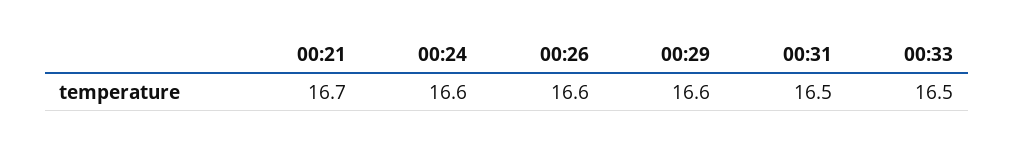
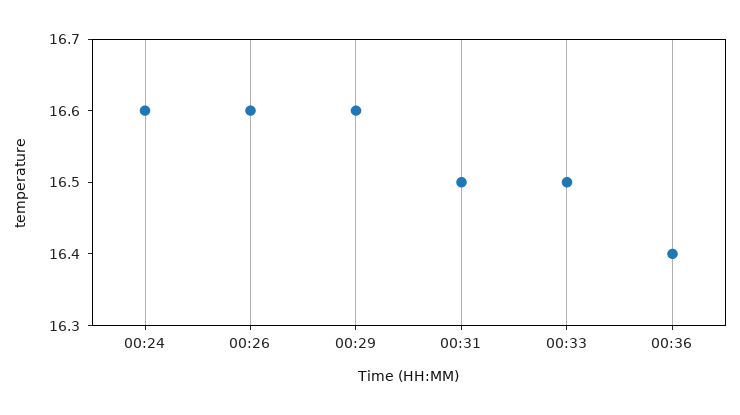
00:21: 16.7 -> none
00:36: none -> 16.4

